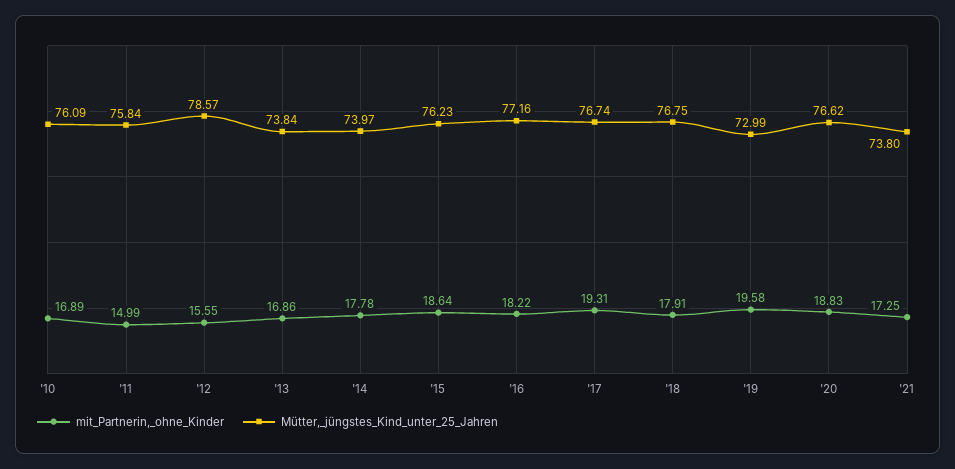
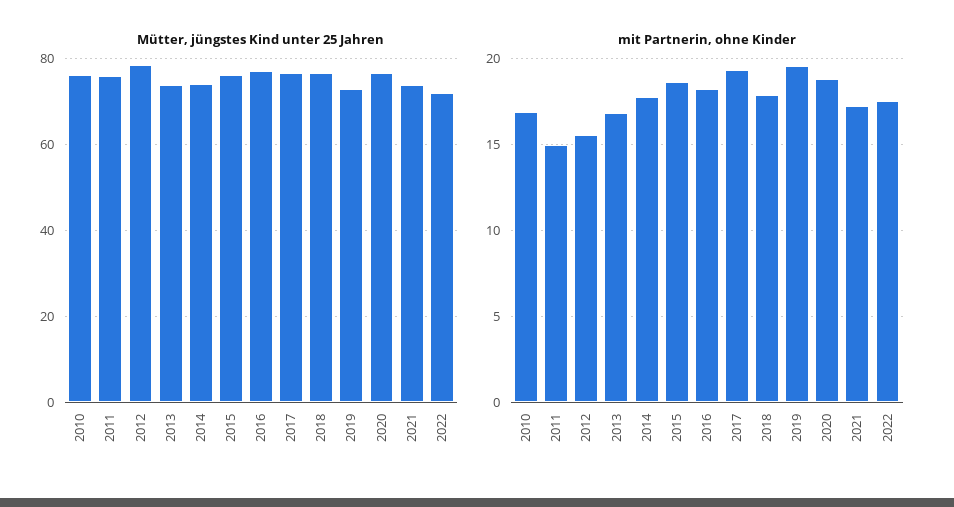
Mütter,_jüngstes_Kind_unter_25_Jahren, 2022: none -> 72
mit_Partnerin,_ohne_Kinder, 2022: none -> 17.5

